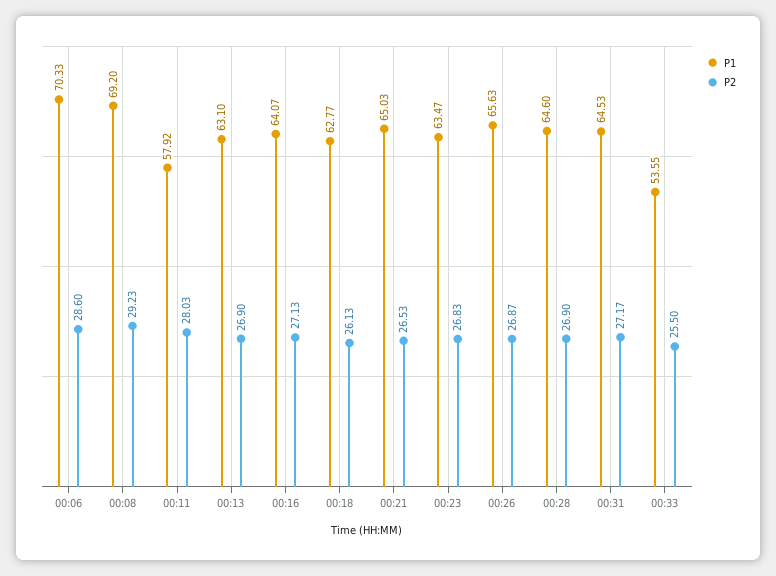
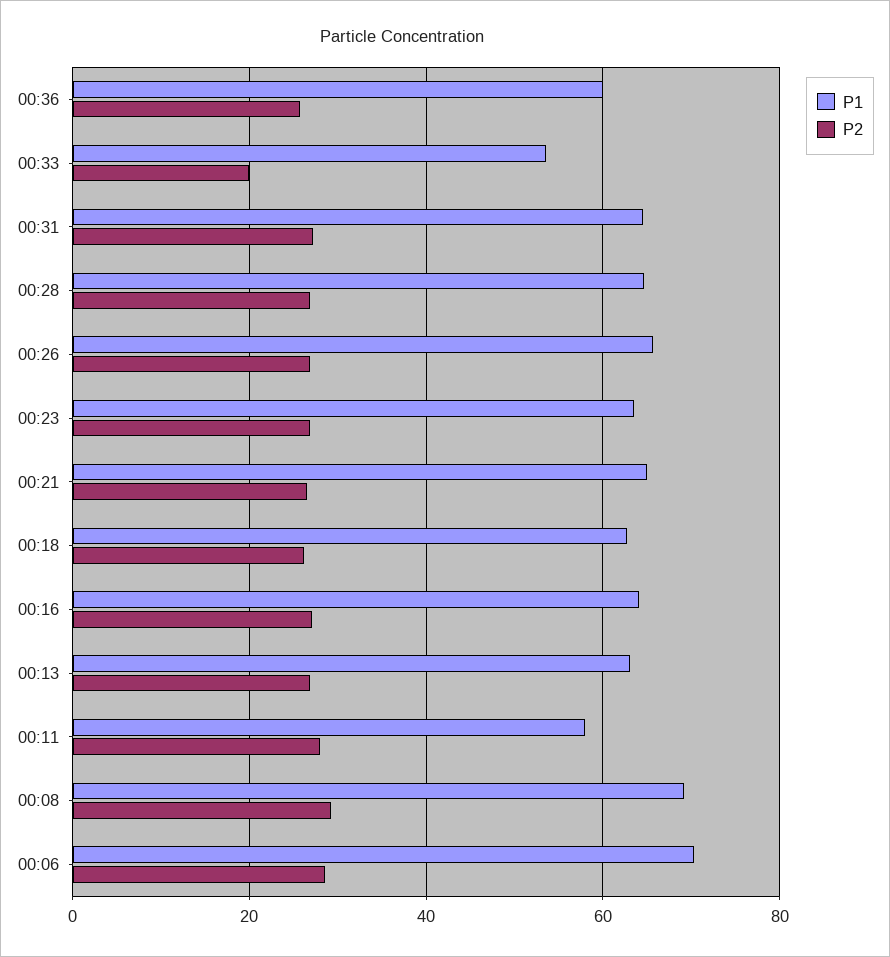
P2, 00:33: 25.5 -> 20
P1, 00:36: none -> 60
P2, 00:36: none -> 26

